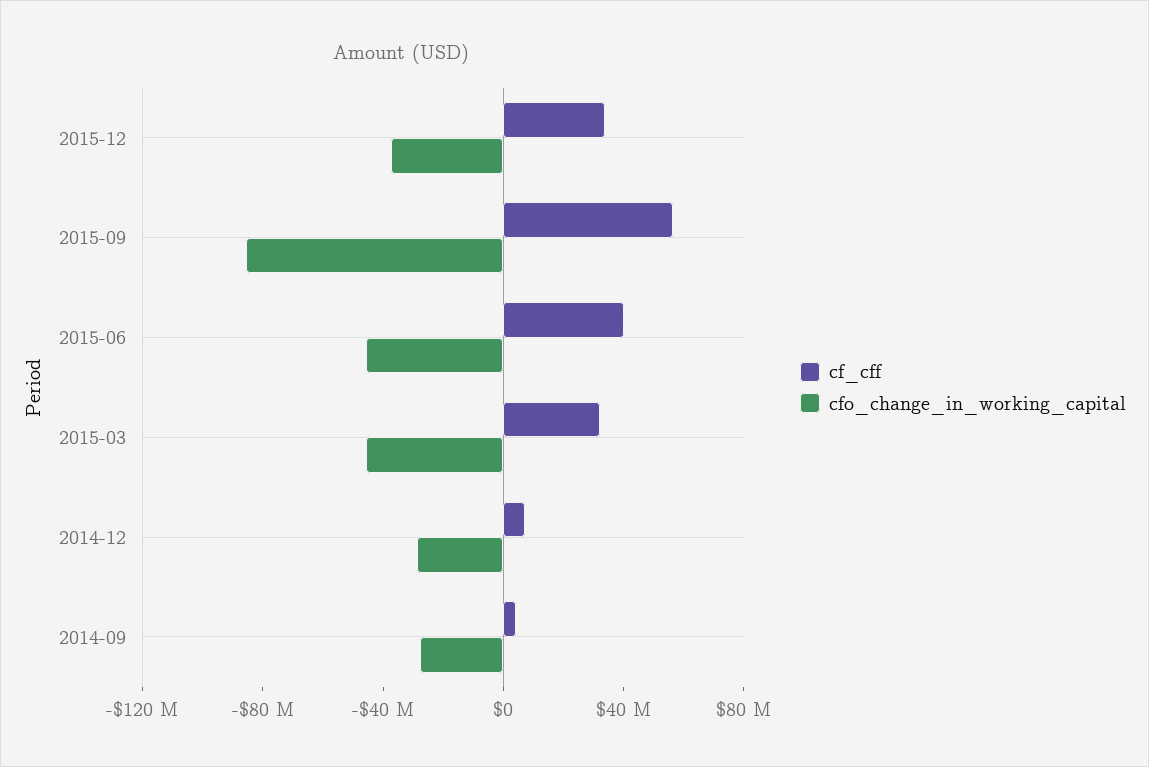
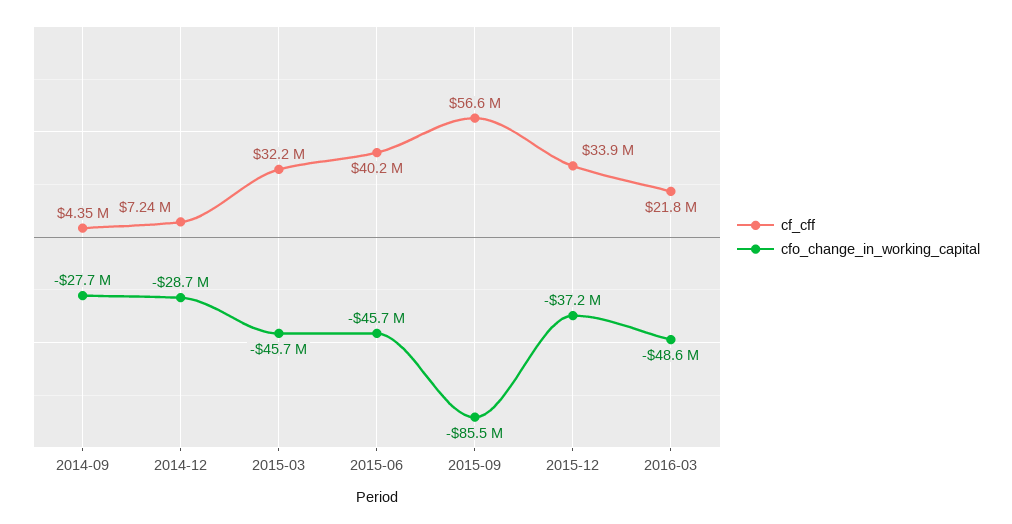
cf_cff, 2016-03: none -> 21800000
cfo_change_in_working_capital, 2016-03: none -> -48600000

